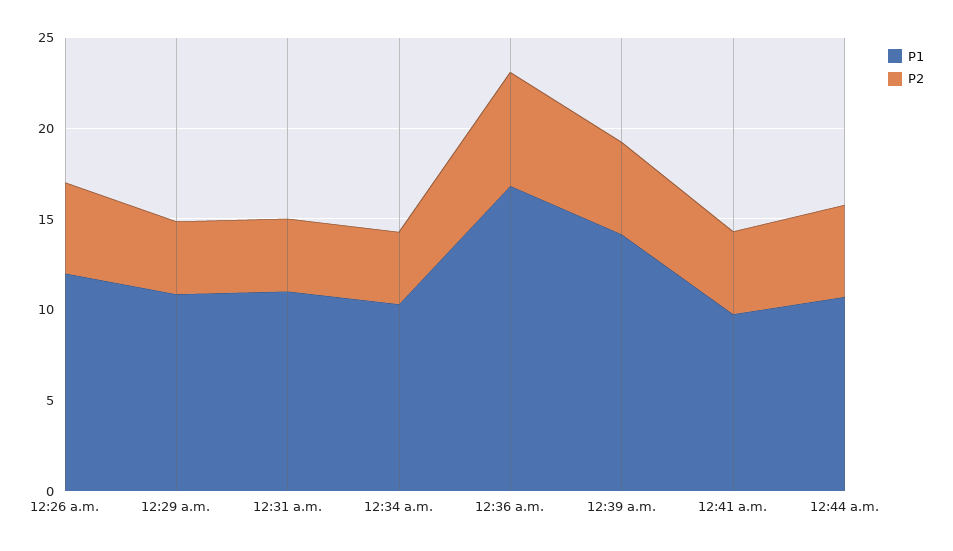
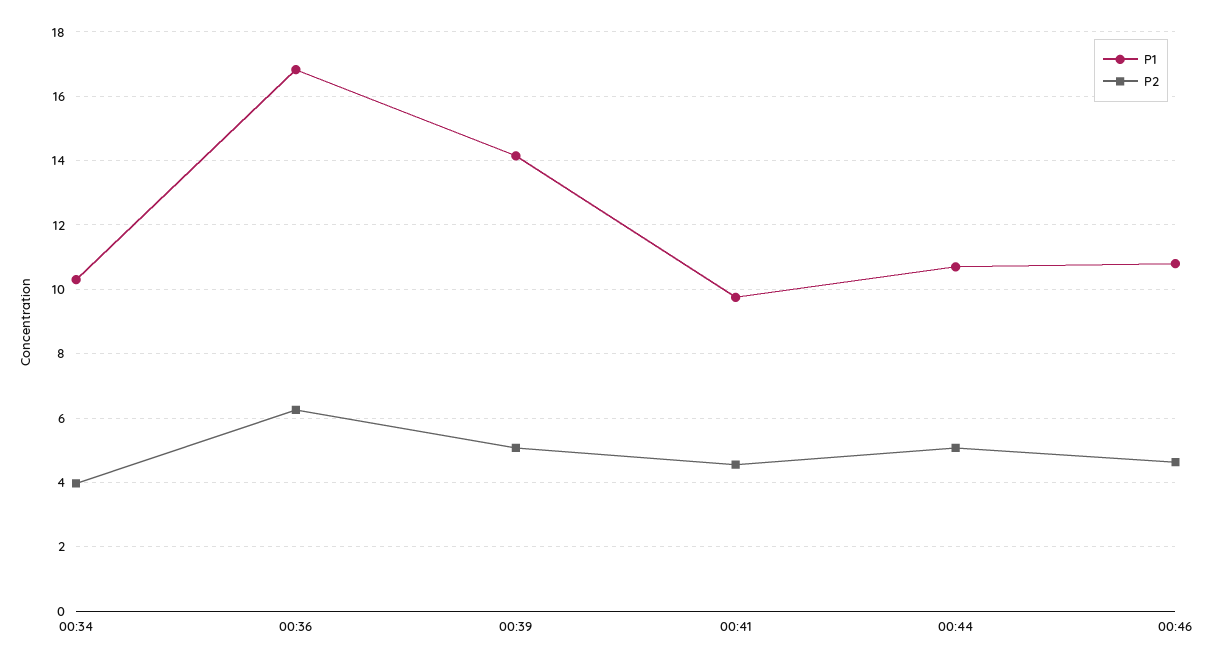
P1, 12:26 a.m.: 12 -> none
P2, 12:26 a.m.: 5 -> none
P1, 12:29 a.m.: 11 -> none
P2, 12:29 a.m.: 4 -> none
P1, 12:31 a.m.: 11 -> none
P2, 12:31 a.m.: 4 -> none
P1, 00:46: none -> 10.8
P2, 00:46: none -> 4.6

